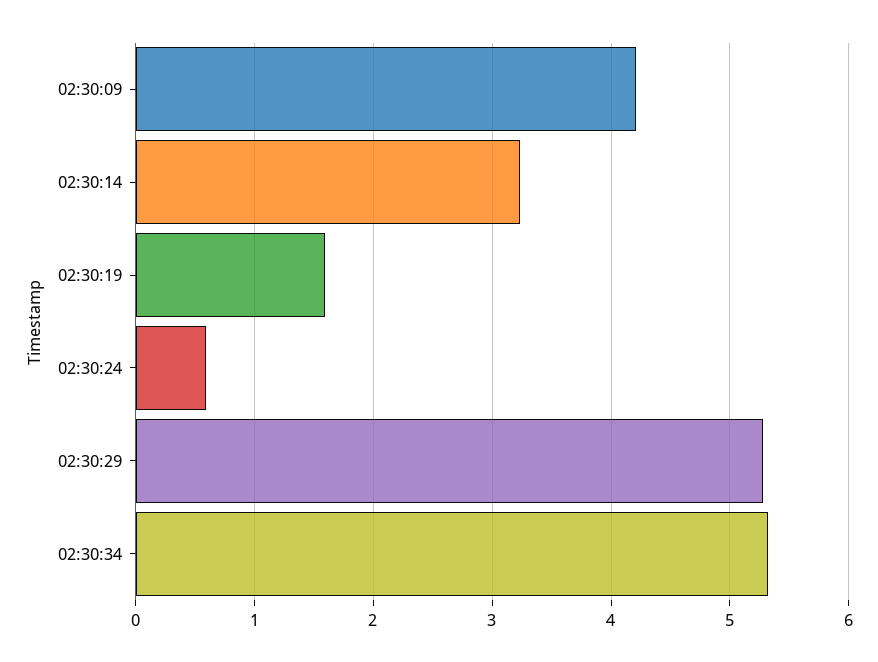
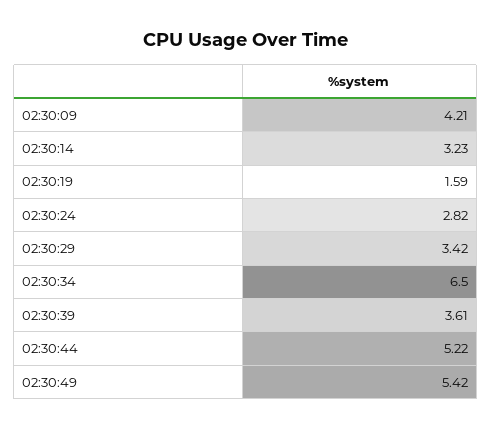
02:30:24: 0.6 -> 2.82
02:30:29: 5.3 -> 3.42
02:30:34: 5.3 -> 6.5
02:30:39: none -> 3.61
02:30:44: none -> 5.22
02:30:49: none -> 5.42

